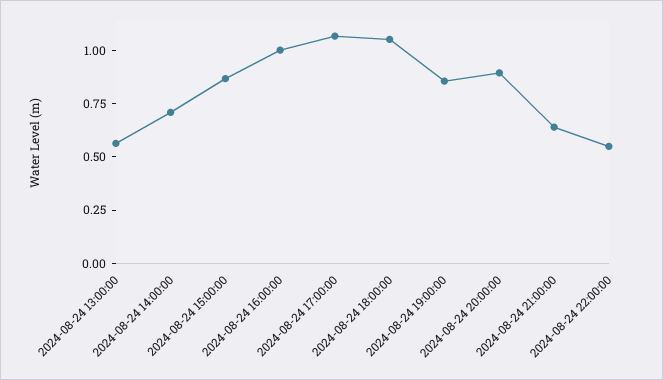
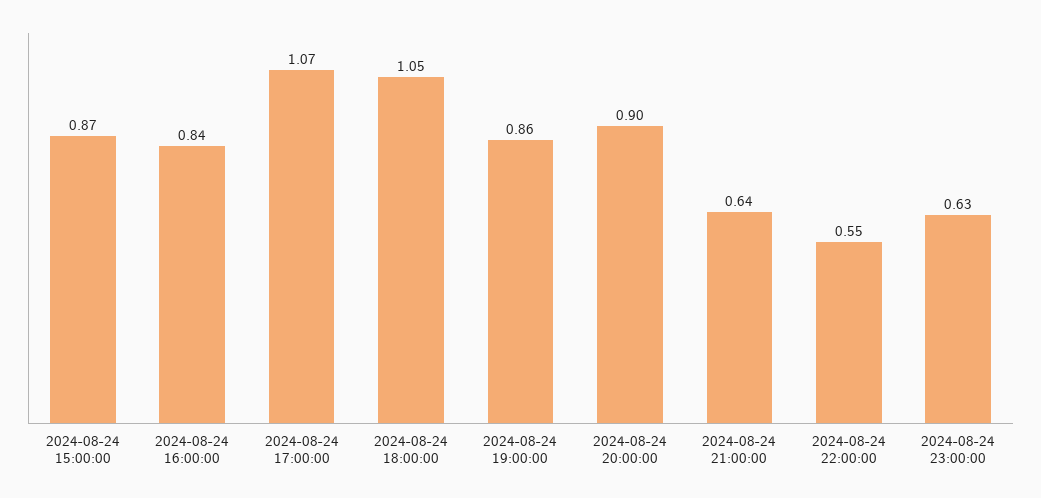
2024-08-24 13:00:00: 0.55 -> none
2024-08-24 14:00:00: 0.7 -> none
2024-08-24 16:00:00: 1 -> 0.84
2024-08-24 23:00:00: none -> 0.63

